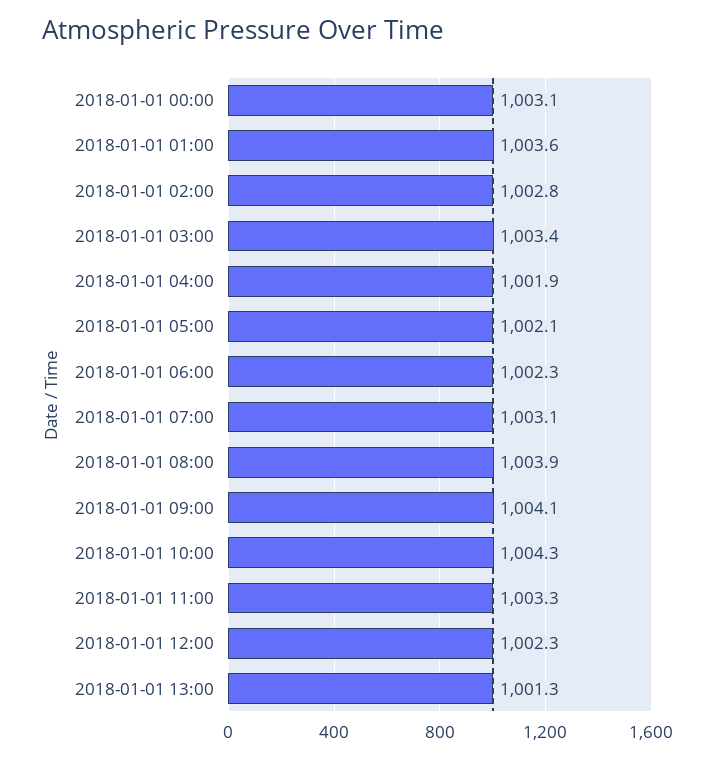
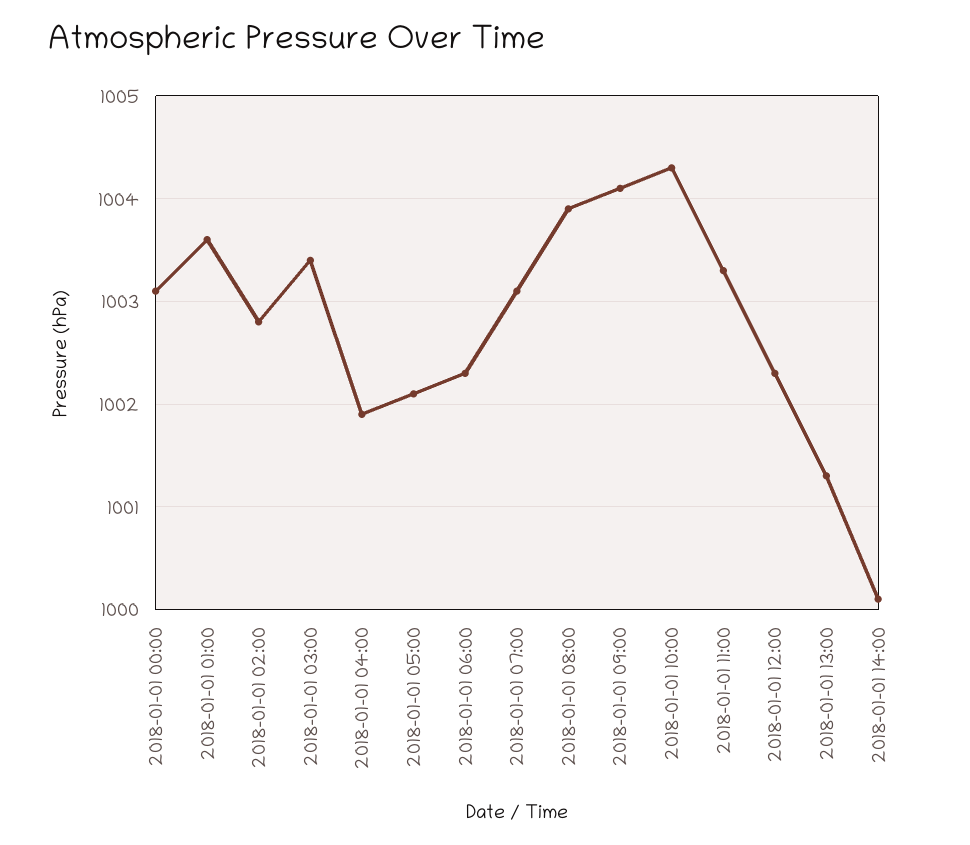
2018-01-01 14:00: none -> 1000.1

